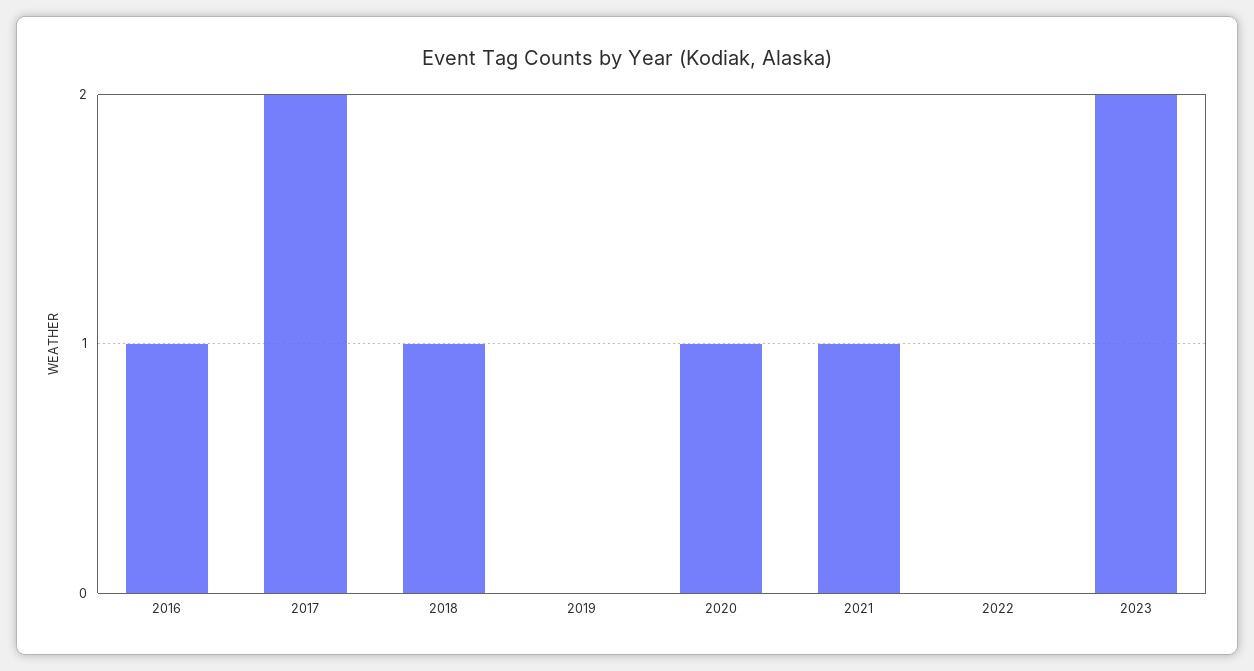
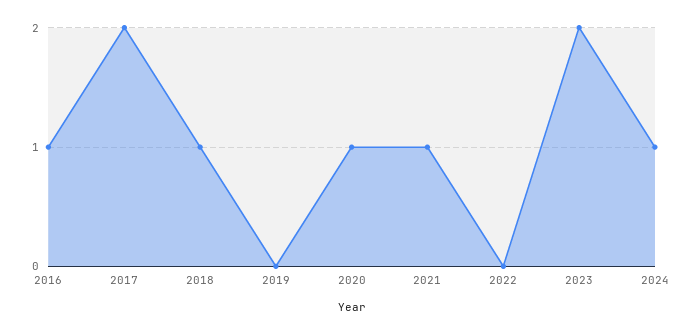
2024: none -> 1

